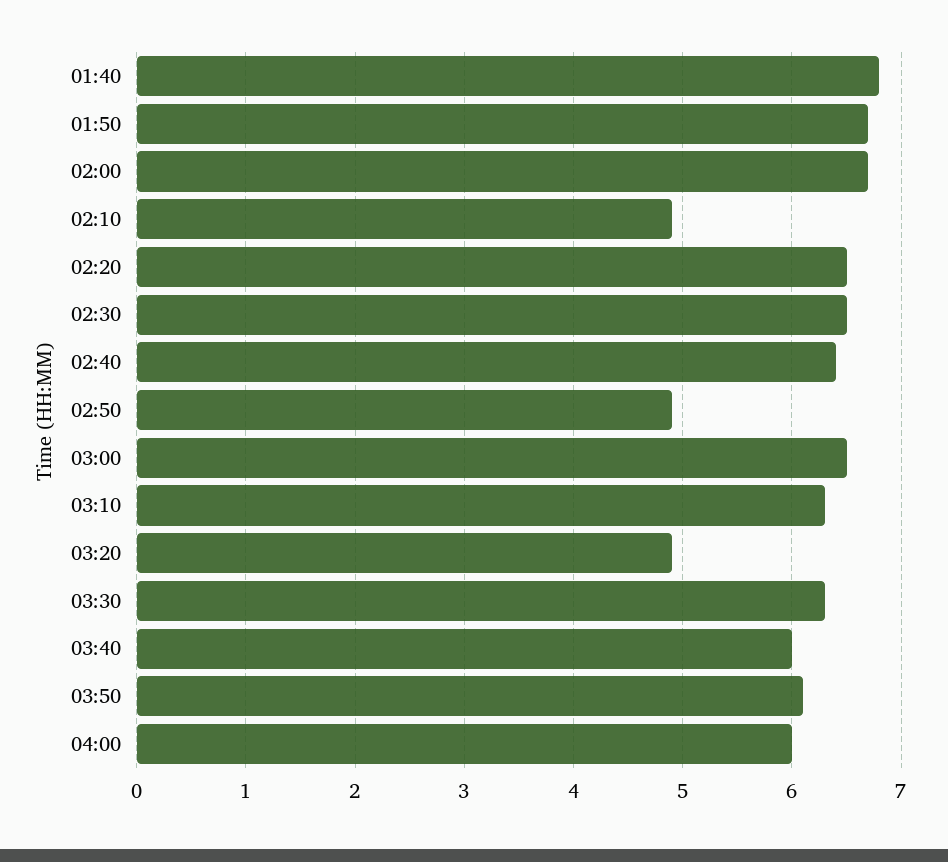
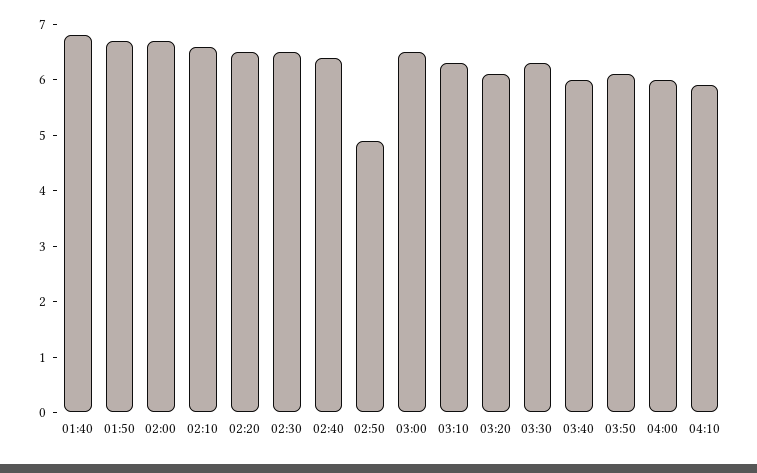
02:10: 4.9 -> 6.5
03:20: 4.9 -> 6
04:10: none -> 6

